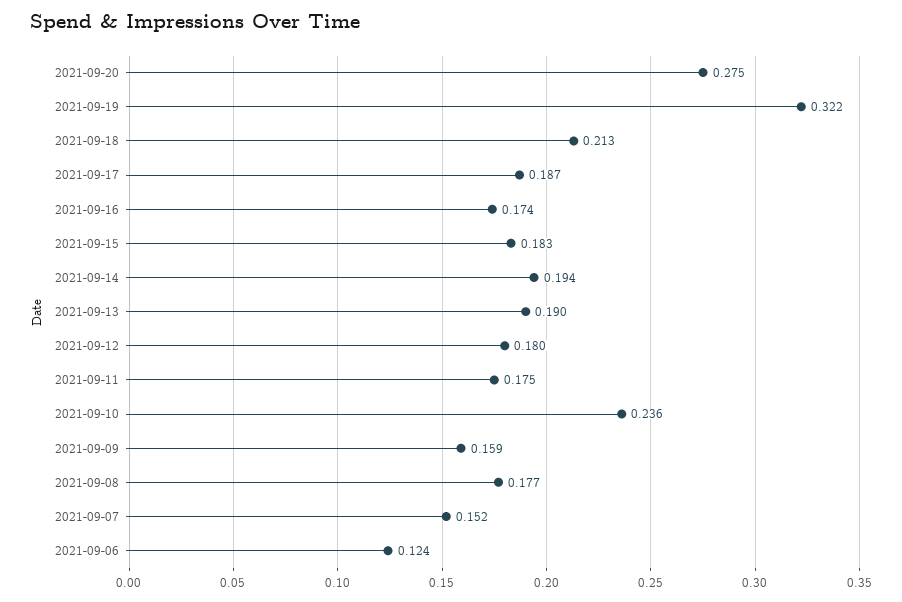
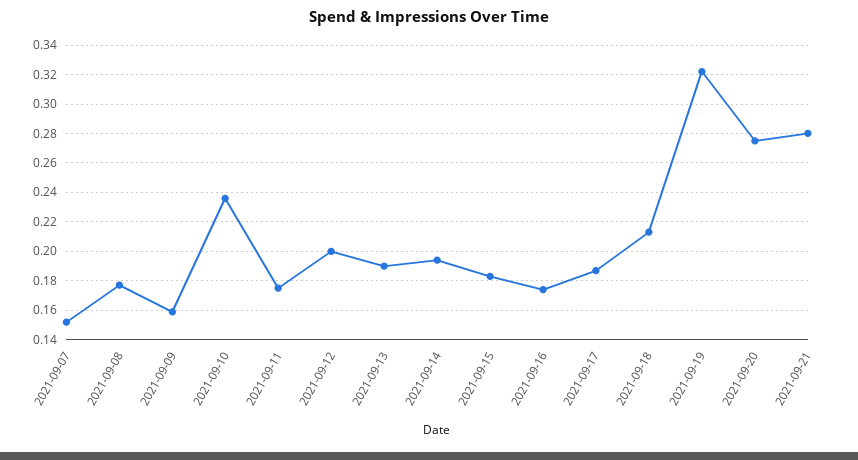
2021-09-12: 0.18 -> 0.2
2021-09-06: 0.124 -> none
2021-09-21: none -> 0.28

